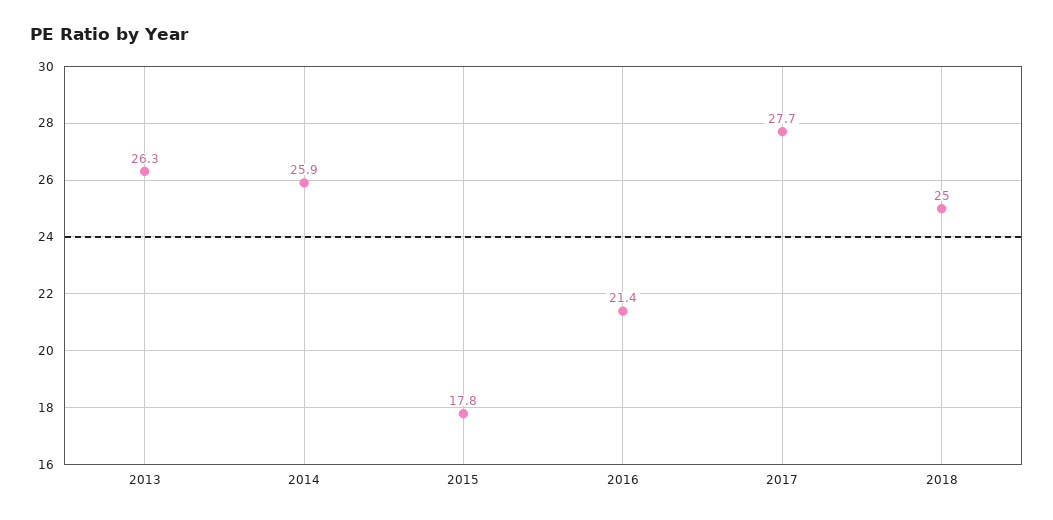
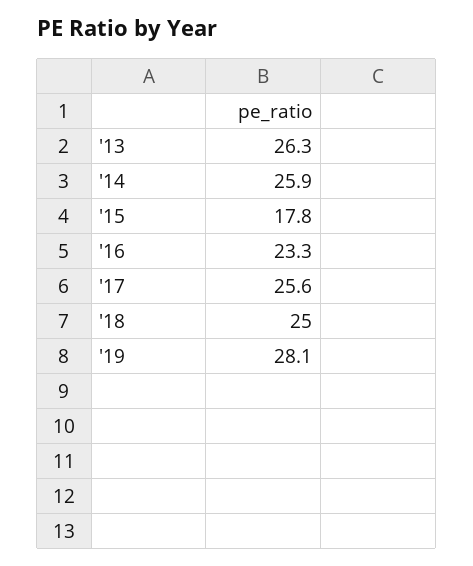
2016: 21.4 -> 23.3
2017: 27.7 -> 25.6
'19: none -> 28.1

